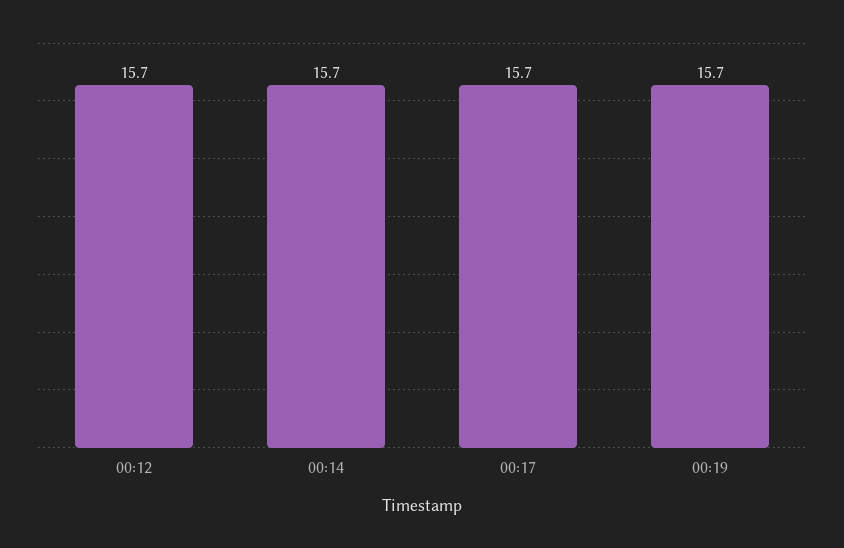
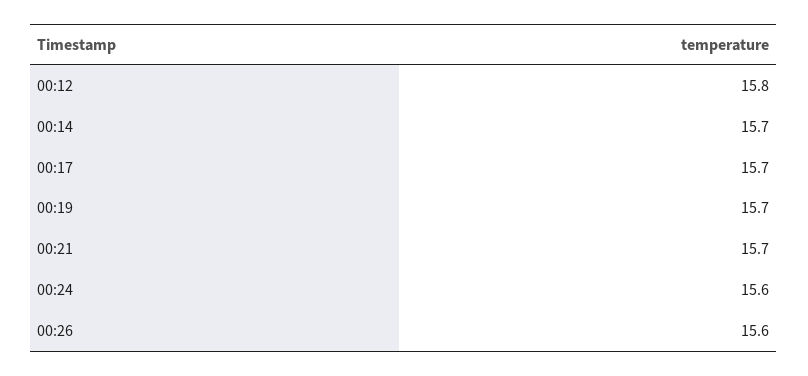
00:12: 15.7 -> 15.8
00:21: none -> 15.7
00:24: none -> 15.6
00:26: none -> 15.6

